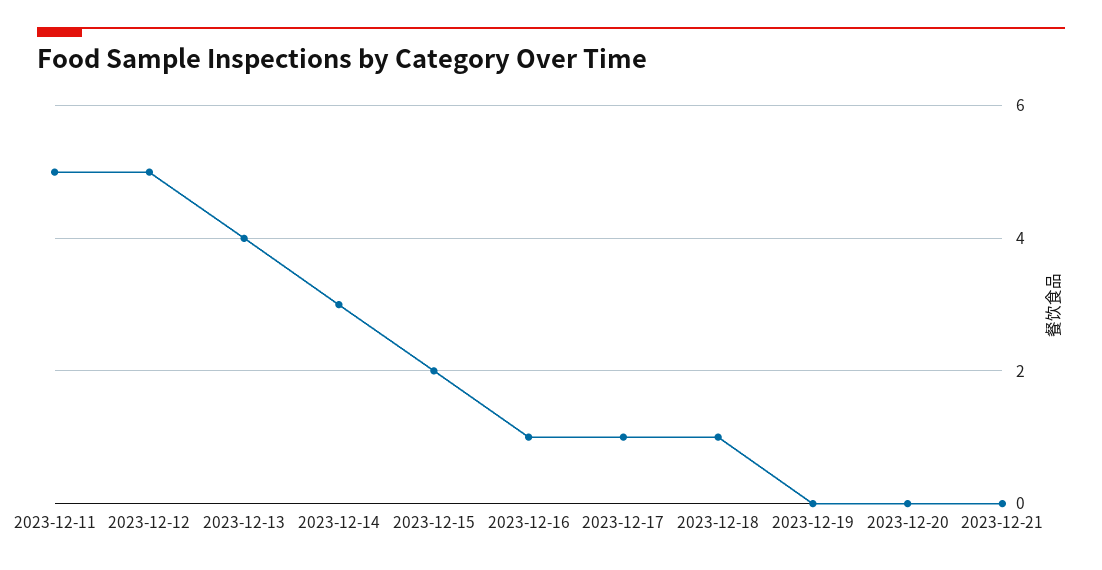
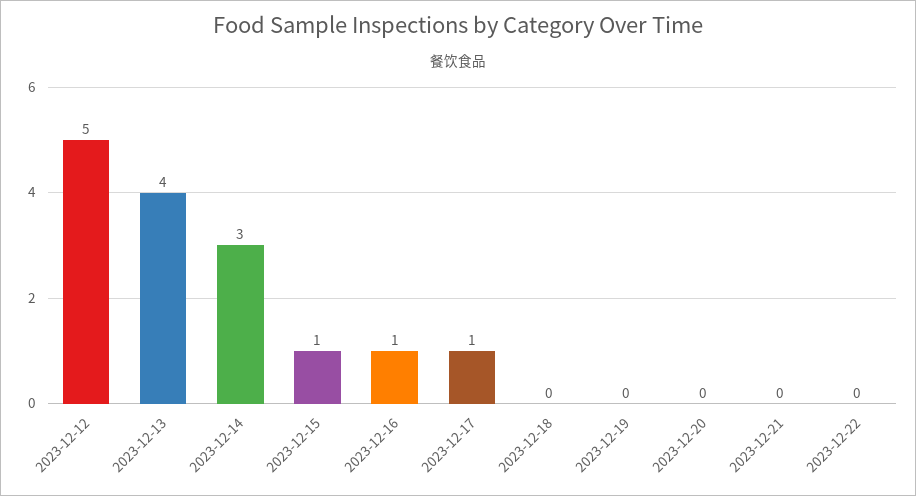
2023-12-11: 5 -> none
2023-12-15: 2 -> 1
2023-12-18: 1 -> 0
2023-12-22: none -> 0

